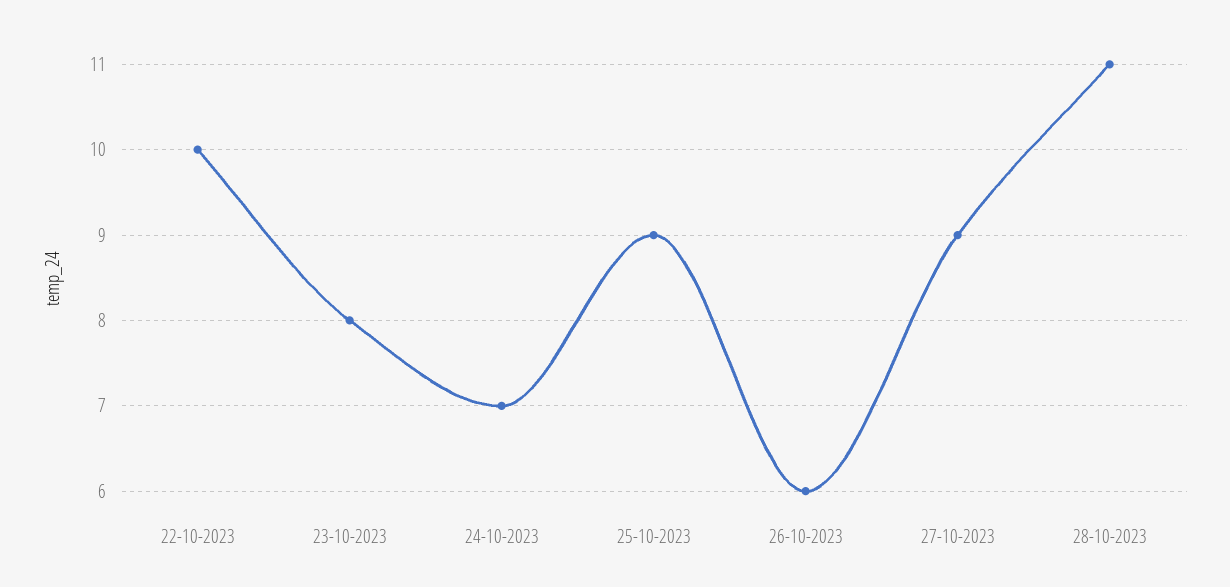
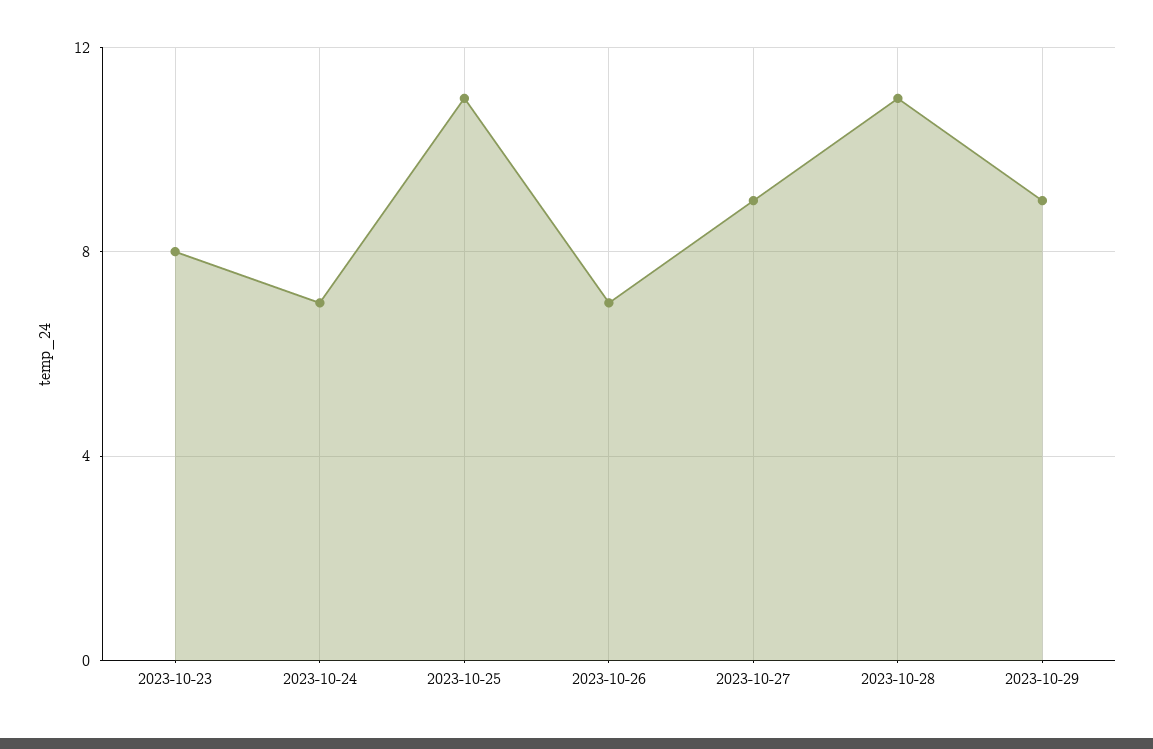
22-10-2023: 10 -> none
25-10-2023: 9 -> 11
26-10-2023: 6 -> 7
2023-10-29: none -> 9

